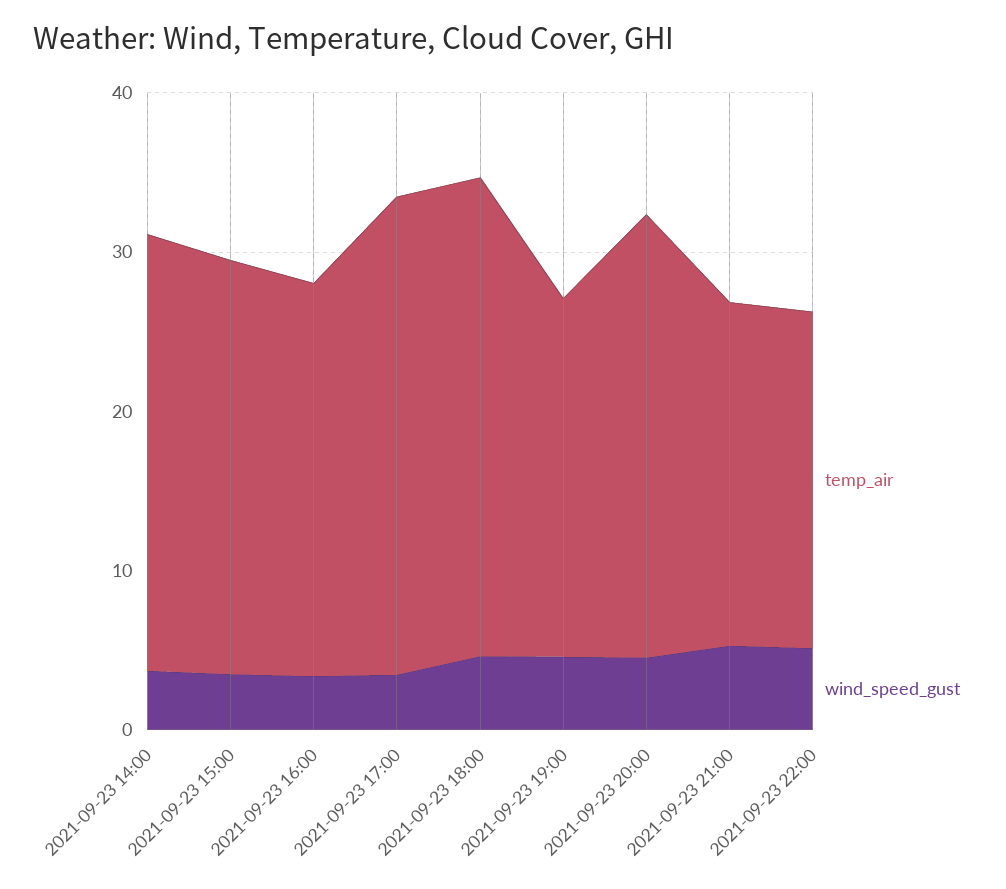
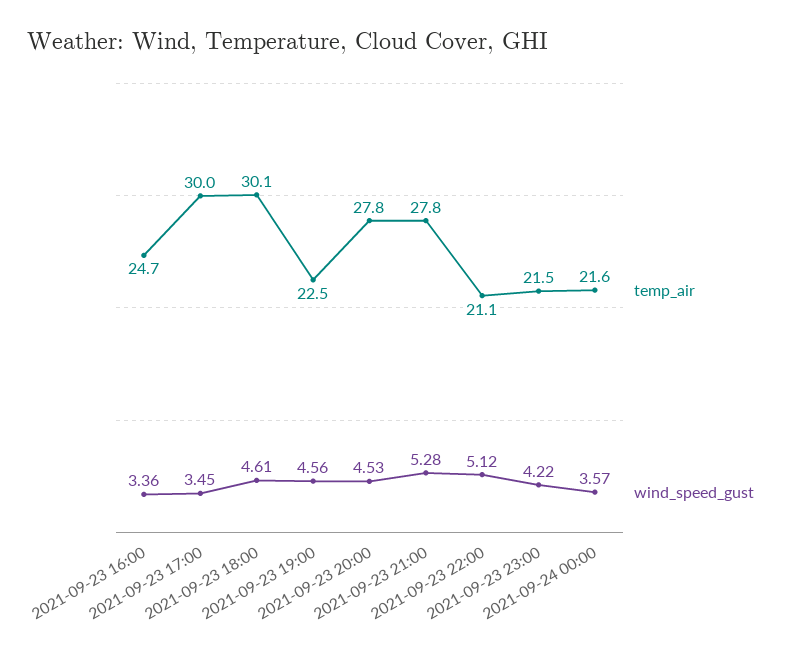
temp_air, 2021-09-23 14:00: 28 -> none
wind_speed_gust, 2021-09-23 14:00: 4 -> none
temp_air, 2021-09-23 15:00: 26 -> none
wind_speed_gust, 2021-09-23 15:00: 4 -> none
temp_air, 2021-09-23 21:00: 22 -> 27.8
temp_air, 2021-09-23 23:00: none -> 21.5
wind_speed_gust, 2021-09-23 23:00: none -> 4.22
temp_air, 2021-09-24 00:00: none -> 21.6
wind_speed_gust, 2021-09-24 00:00: none -> 3.57

